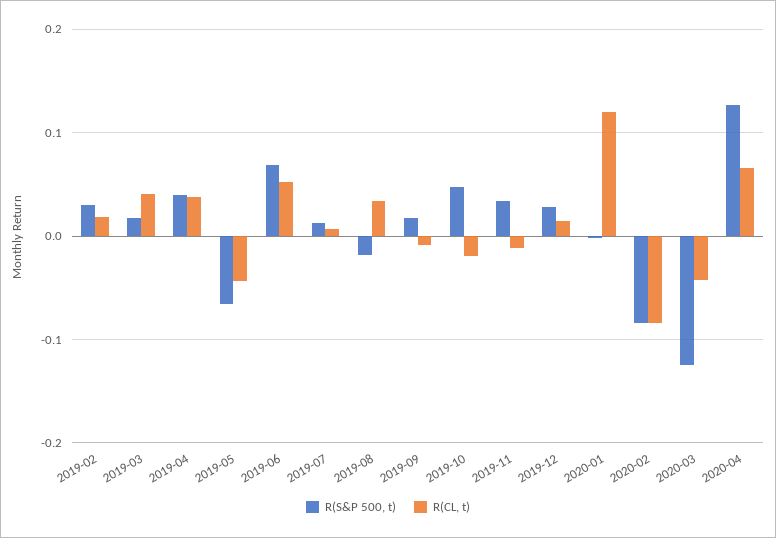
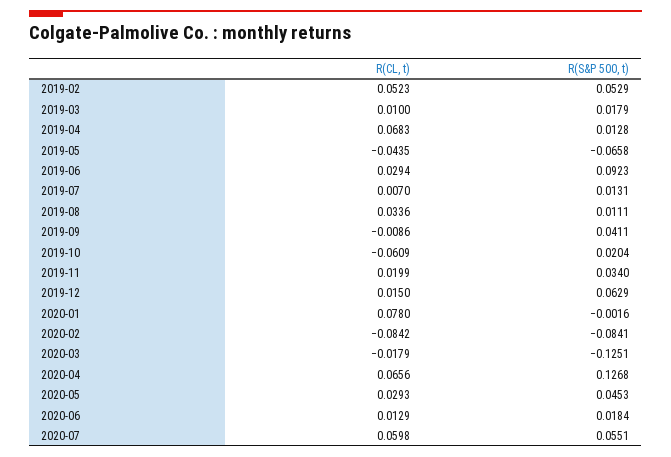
R(S&P 500, t), 2019-02: 0.03 -> 0.0529
R(CL, t), 2019-02: 0.02 -> 0.0523
R(CL, t), 2019-03: 0.04 -> 0.01
R(S&P 500, t), 2019-04: 0.04 -> 0.0128
R(CL, t), 2019-04: 0.04 -> 0.0683
R(S&P 500, t), 2019-06: 0.07 -> 0.0923
R(CL, t), 2019-06: 0.05 -> 0.0294
R(S&P 500, t), 2019-08: -0.02 -> 0.0111
R(S&P 500, t), 2019-09: 0.02 -> 0.0411
R(S&P 500, t), 2019-10: 0.05 -> 0.0204
R(CL, t), 2019-10: -0.02 -> -0.0609
R(CL, t), 2019-11: -0.01 -> 0.0199
R(S&P 500, t), 2019-12: 0.03 -> 0.0629
R(CL, t), 2020-01: 0.12 -> 0.078
R(CL, t), 2020-03: -0.04 -> -0.0179
R(CL, t), 2020-05: none -> 0.0293
R(S&P 500, t), 2020-05: none -> 0.0453
R(CL, t), 2020-06: none -> 0.0129
R(S&P 500, t), 2020-06: none -> 0.0184
R(CL, t), 2020-07: none -> 0.0598
R(S&P 500, t), 2020-07: none -> 0.0551

